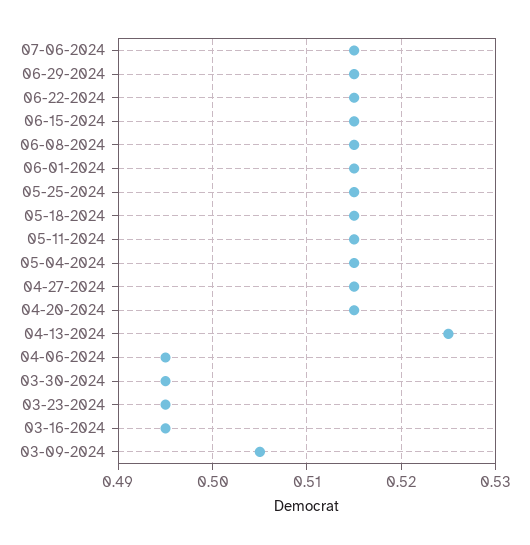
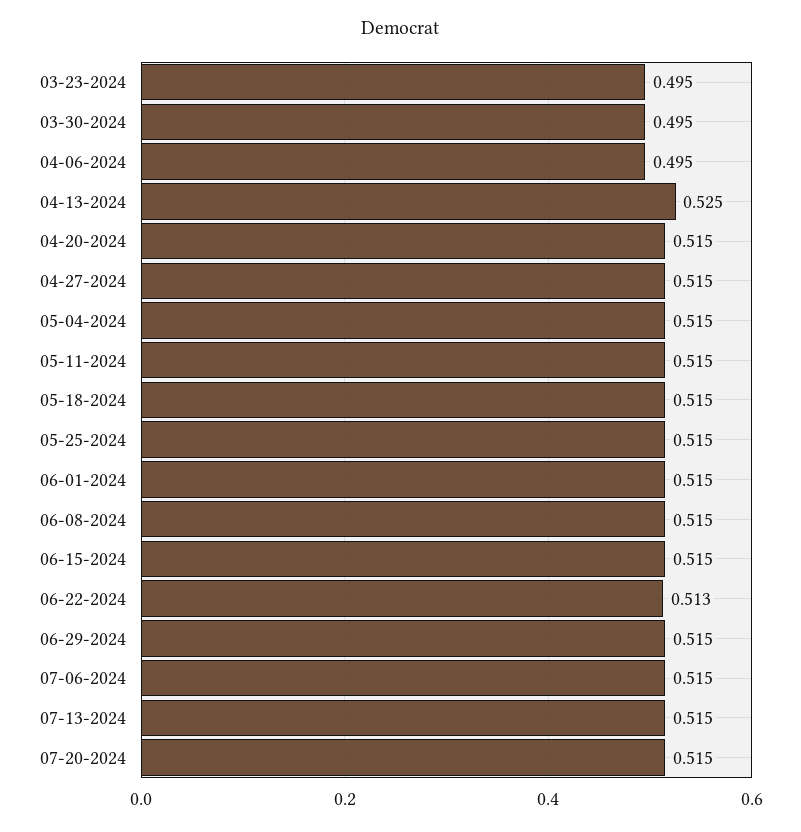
06-22-2024: 0.515 -> 0.513
03-16-2024: 0.495 -> none
03-09-2024: 0.505 -> none
07-13-2024: none -> 0.515
07-20-2024: none -> 0.515

